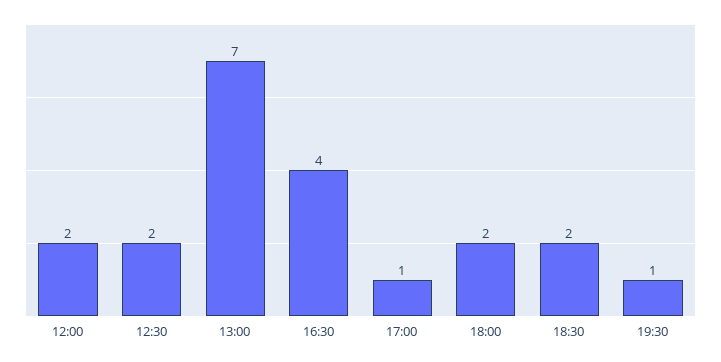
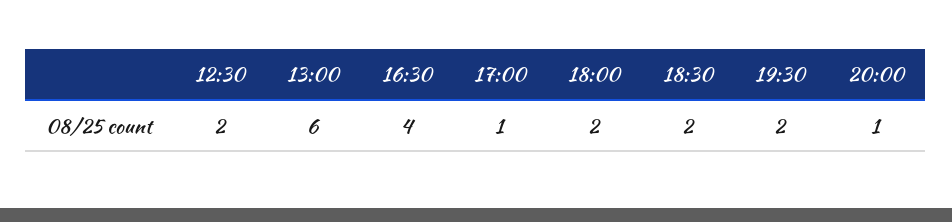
12:00: 2 -> none
13:00: 7 -> 6
19:30: 1 -> 2
20:00: none -> 1

